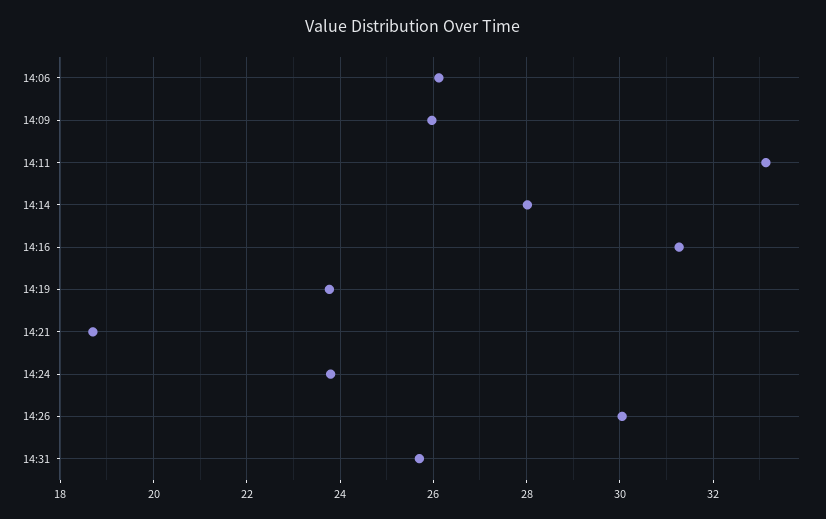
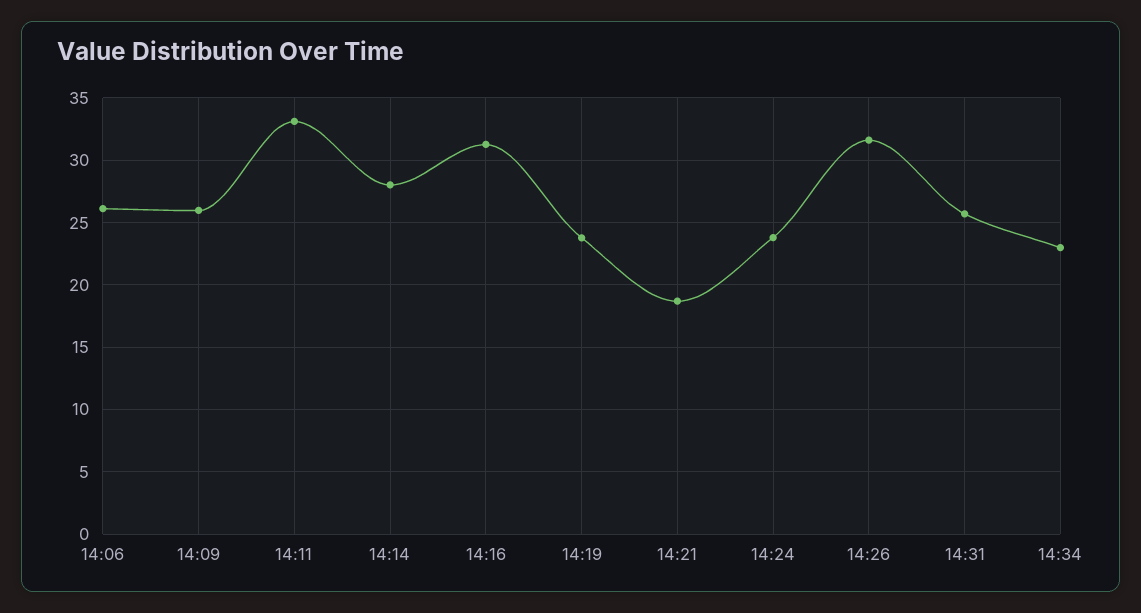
14:26: 30 -> 31.5
14:34: none -> 23

